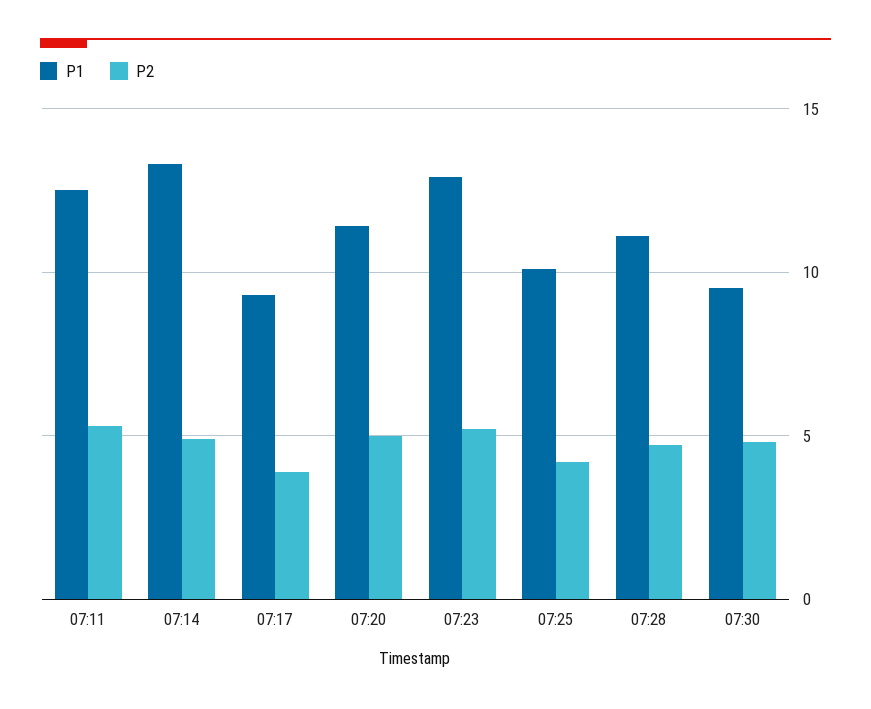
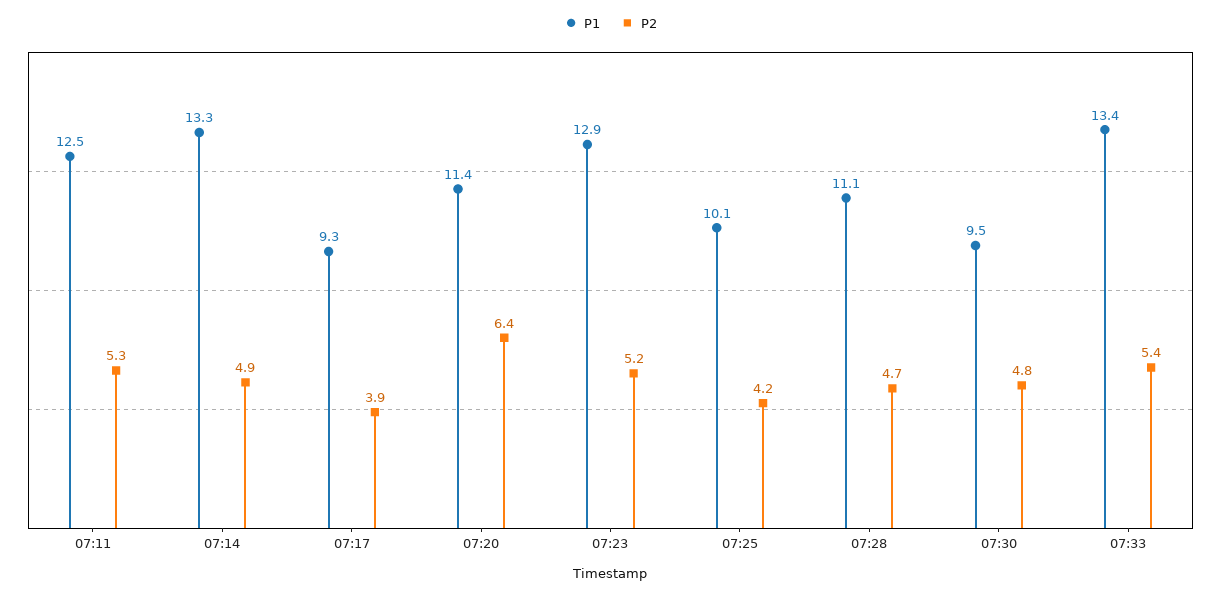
P2, 07:20: 5 -> 6.4
P1, 07:33: none -> 13.4
P2, 07:33: none -> 5.4

